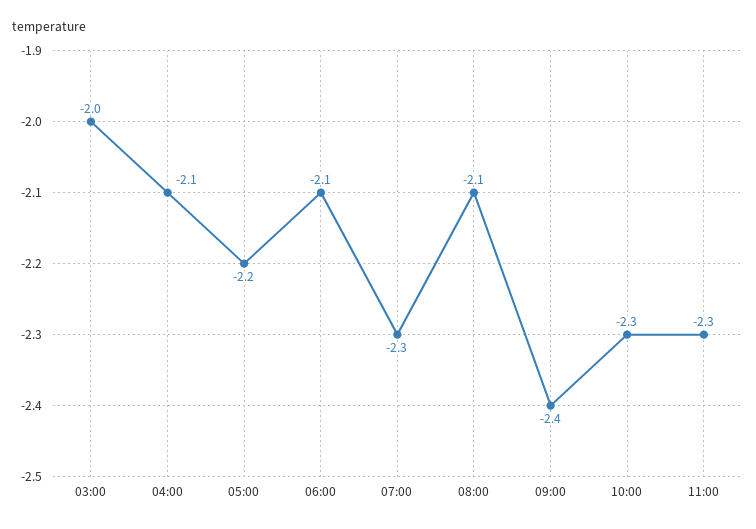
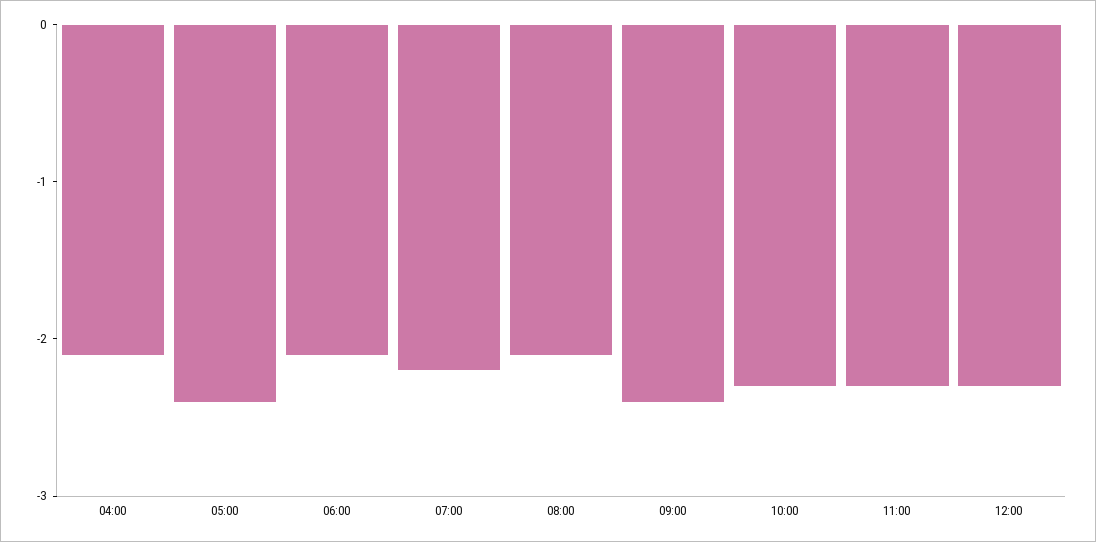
03:00: -2 -> none
05:00: -2.2 -> -2.4
07:00: -2.3 -> -2.2
12:00: none -> -2.3

